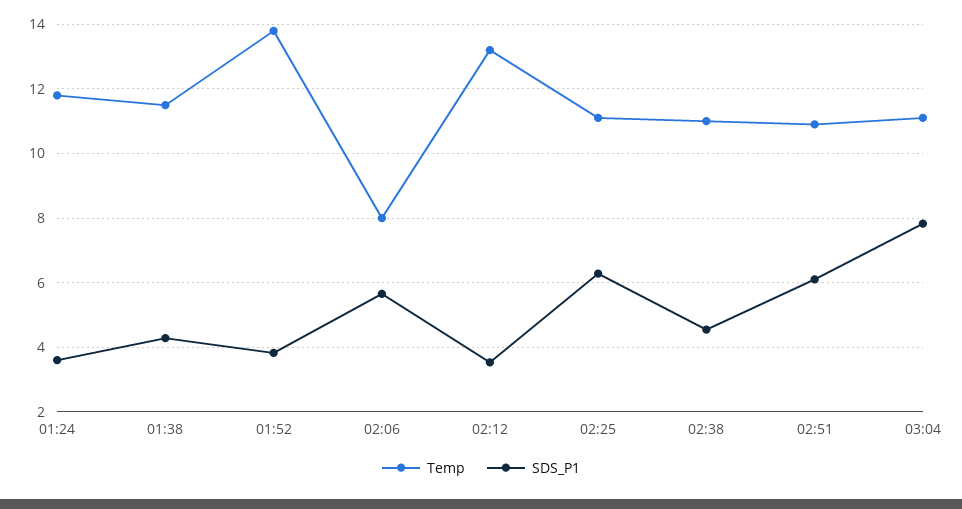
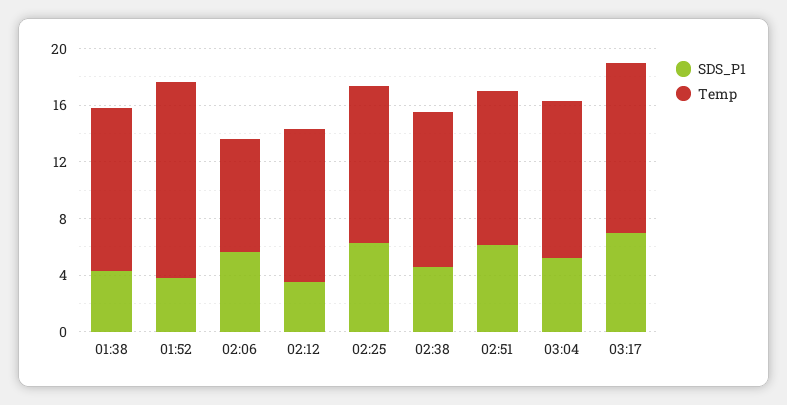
Temp, 01:24: 11.8 -> none
SDS_P1, 01:24: 3.6 -> none
Temp, 02:12: 13.2 -> 11
SDS_P1, 03:04: 7.8 -> 5
SDS_P1, 03:17: none -> 7
Temp, 03:17: none -> 12

